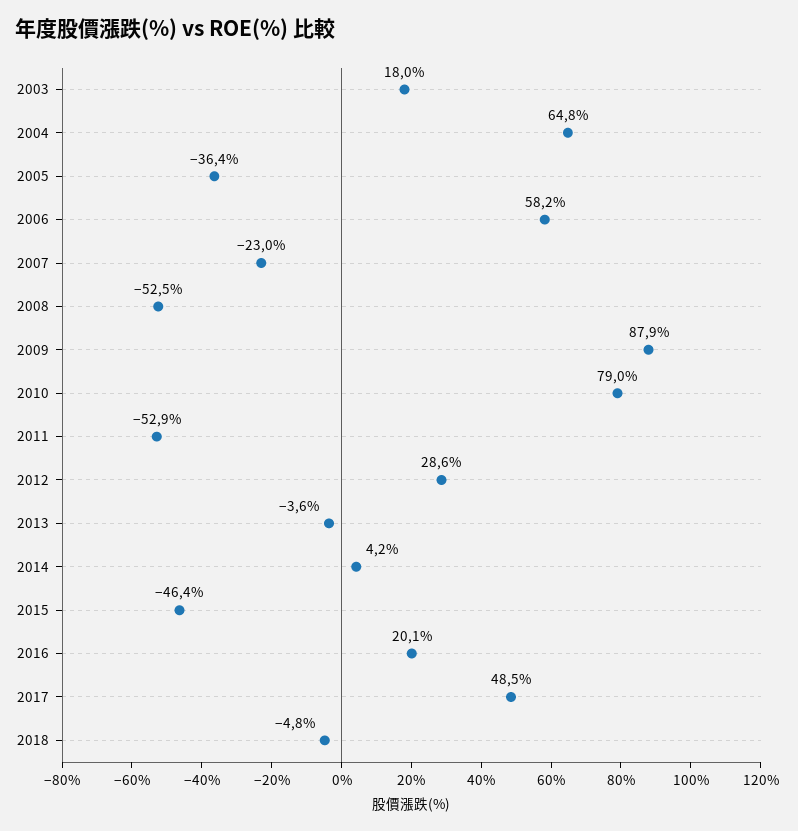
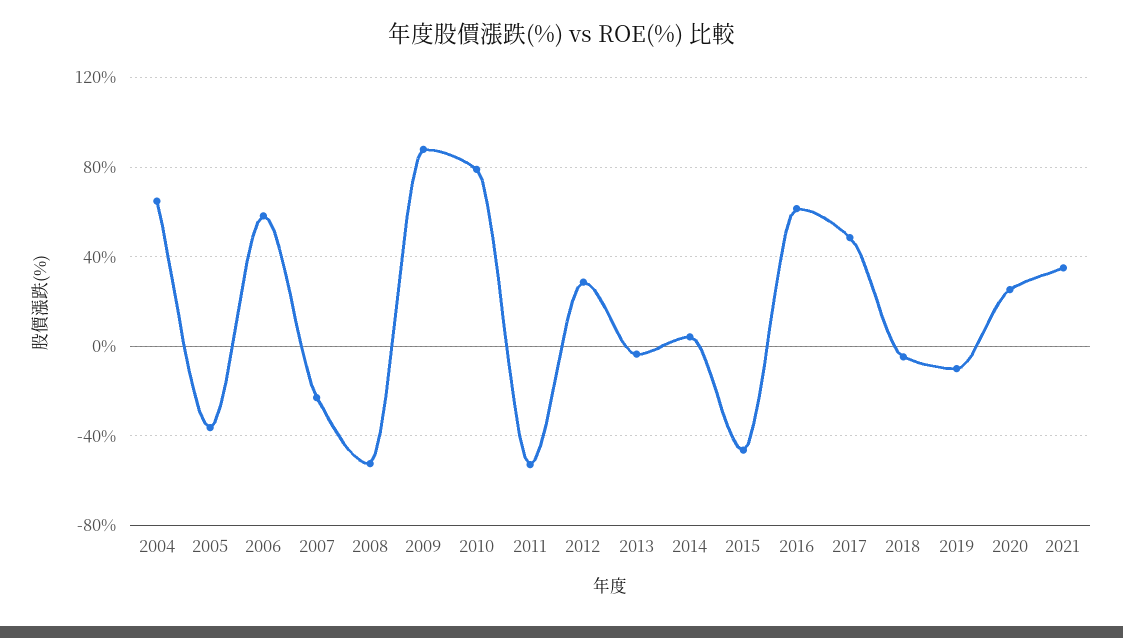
2003: 18 -> none
2016: 20.1 -> 60
2019: none -> -10
2020: none -> 25
2021: none -> 35

